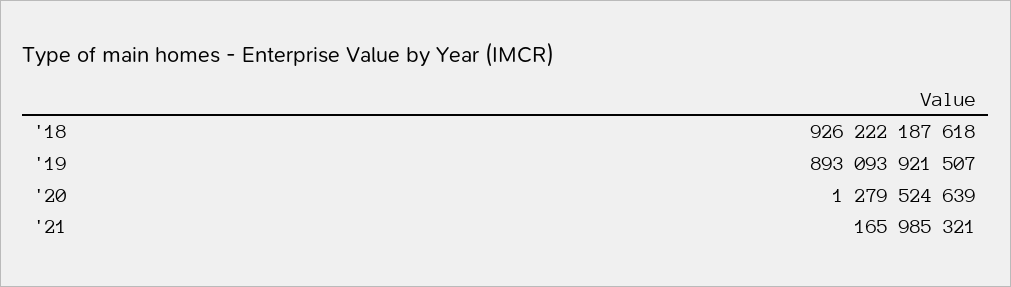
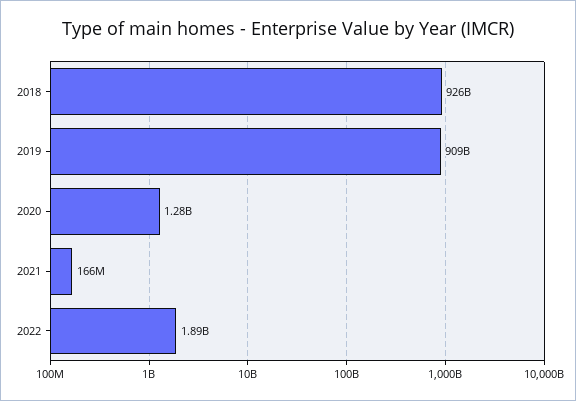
'19: 893093921507 -> 909000000000
2022: none -> 1890000000

